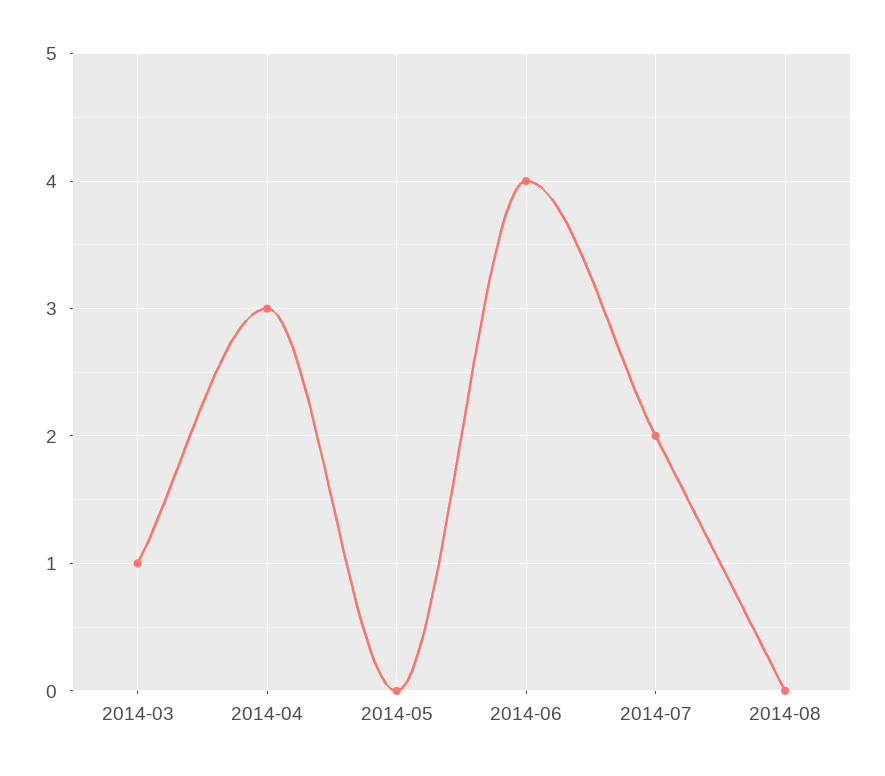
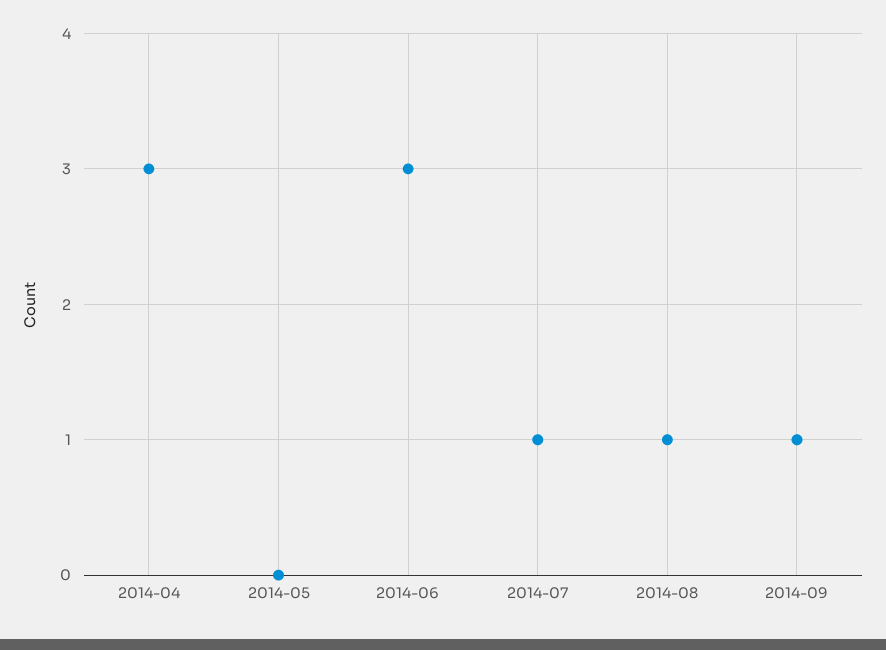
2014-03: 1 -> none
2014-06: 4 -> 3
2014-07: 2 -> 1
2014-08: 0 -> 1
2014-09: none -> 1

